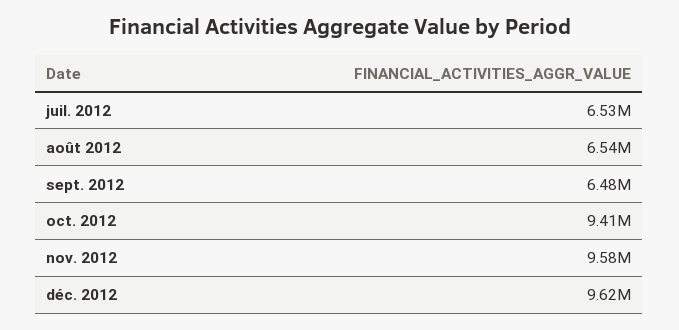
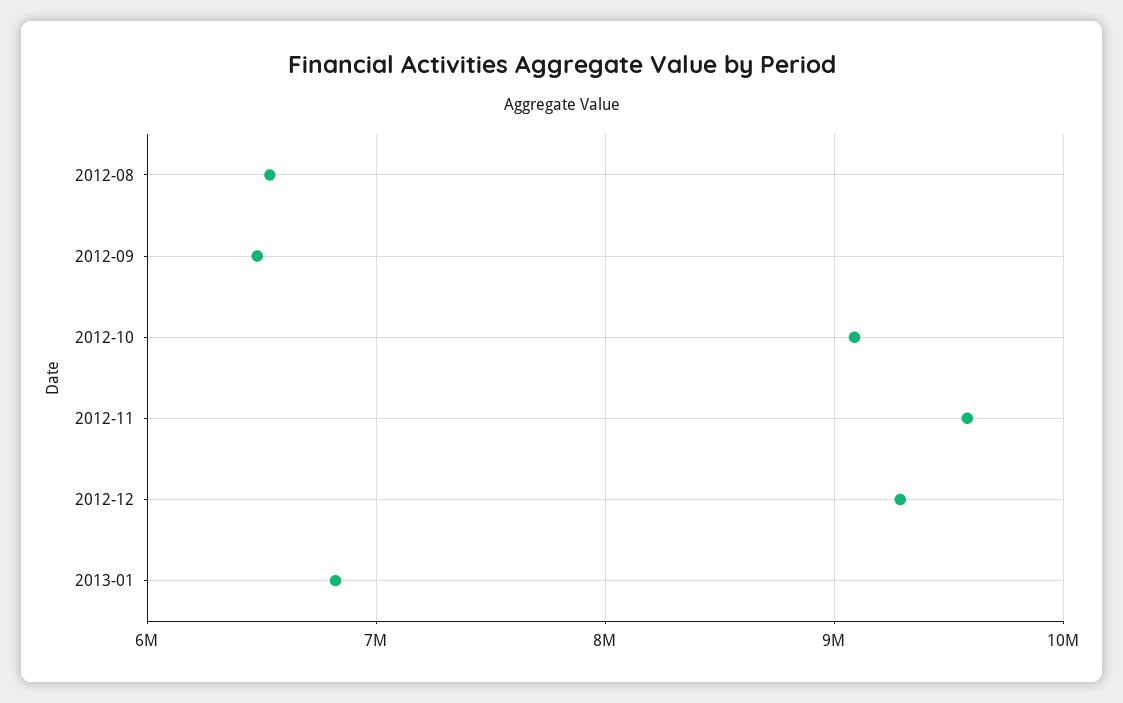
juil. 2012: 6530000 -> none
oct. 2012: 9410000 -> 9100000
déc. 2012: 9620000 -> 9300000
2013-01: none -> 6800000

